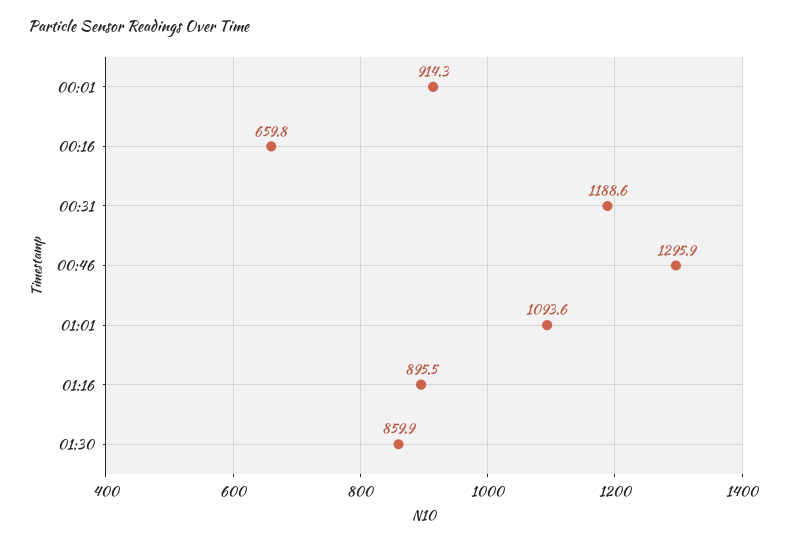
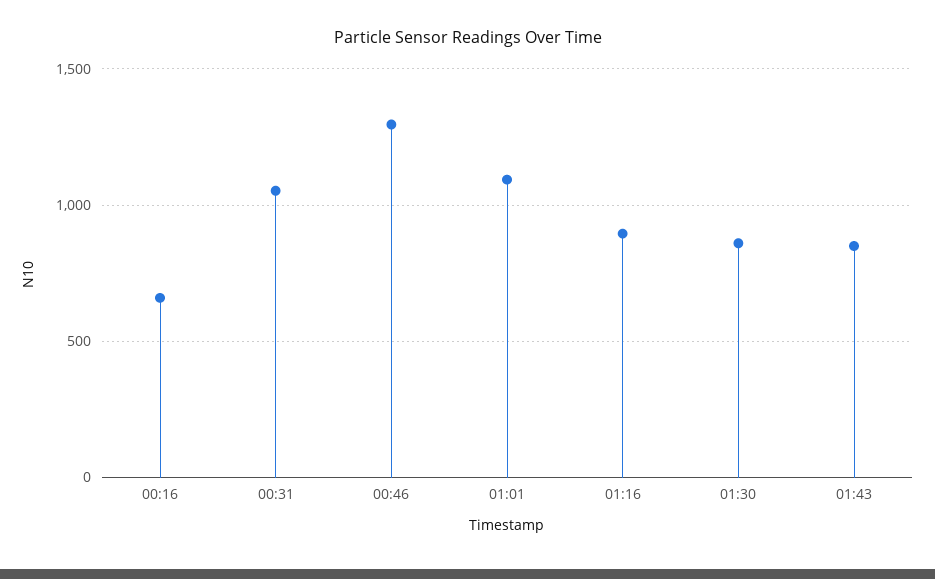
00:01: 914.3 -> none
00:31: 1188.6 -> 1050
01:43: none -> 850

